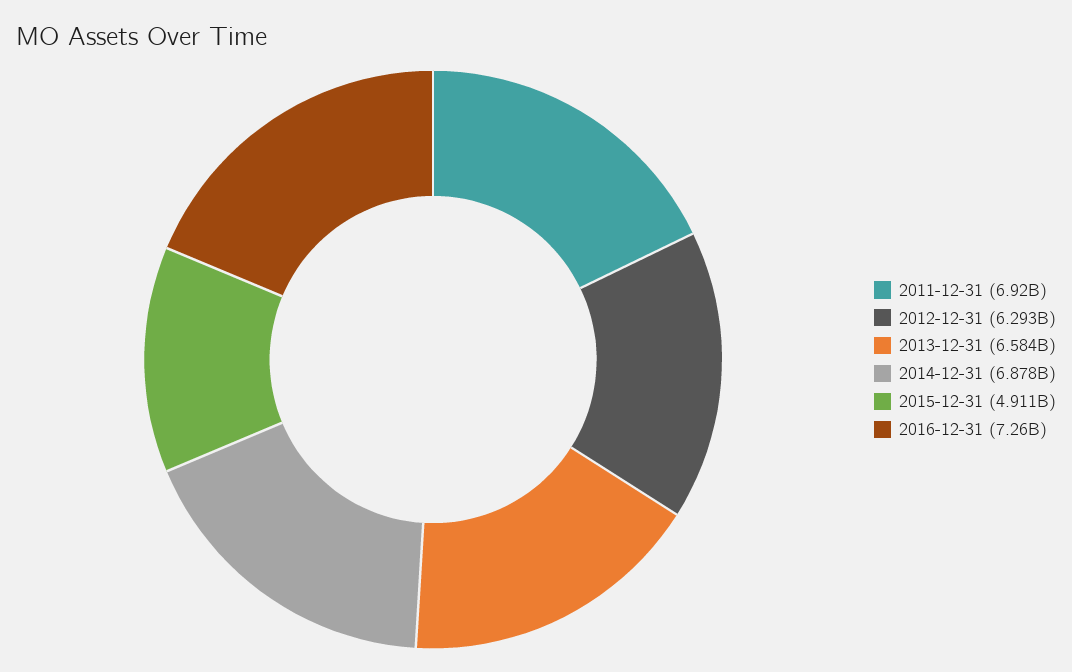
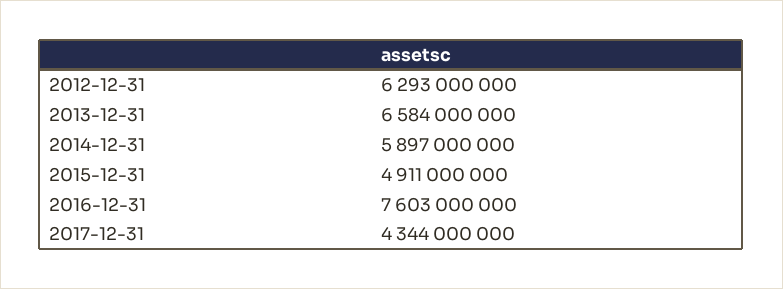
2011-12-31: 6920000000 -> none
2014-12-31: 6878000000 -> 5897000000
2016-12-31: 7260000000 -> 7603000000
2017-12-31: none -> 4344000000

